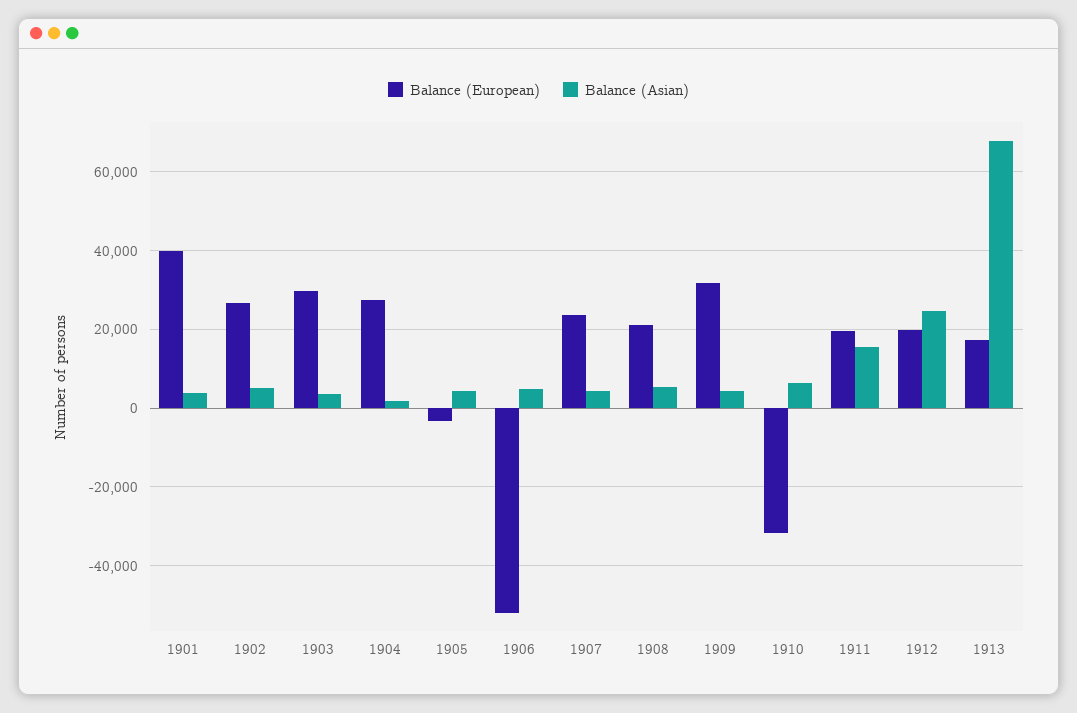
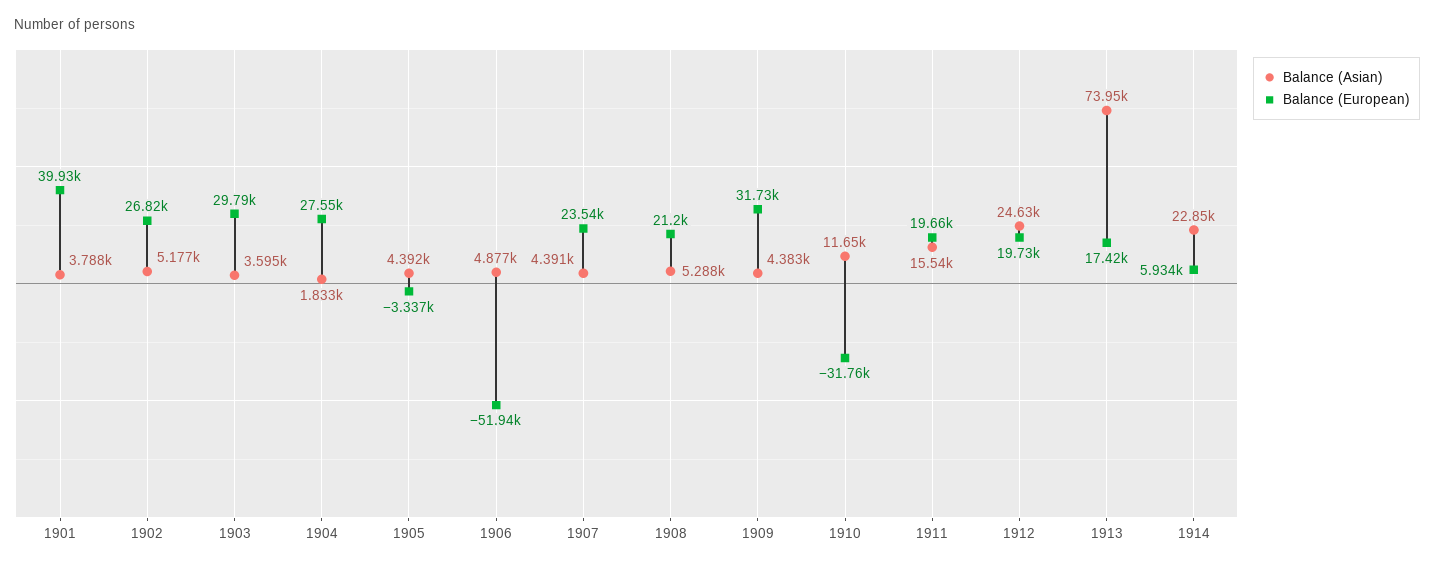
Balance (Asian), 1910: 6000 -> 11650
Balance (Asian), 1913: 68000 -> 73950
Balance (Asian), 1914: none -> 22850
Balance (European), 1914: none -> 5934

